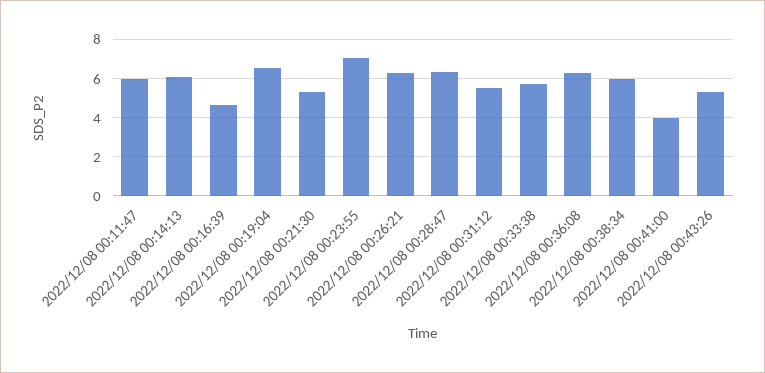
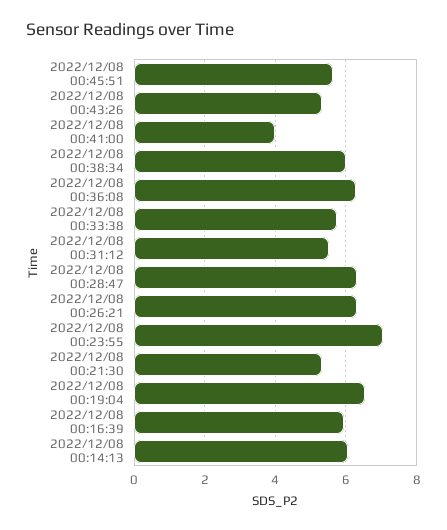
2022/12/08 00:11:47: 6 -> none
2022/12/08 00:16:39: 4.5 -> 6
2022/12/08 00:45:51: none -> 5.6

